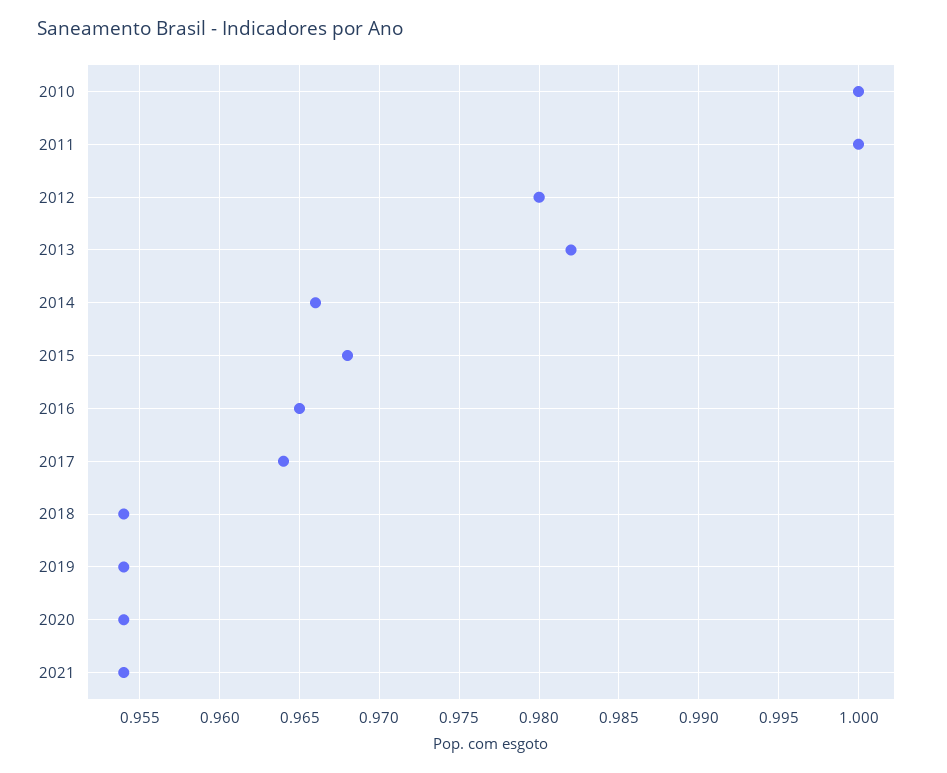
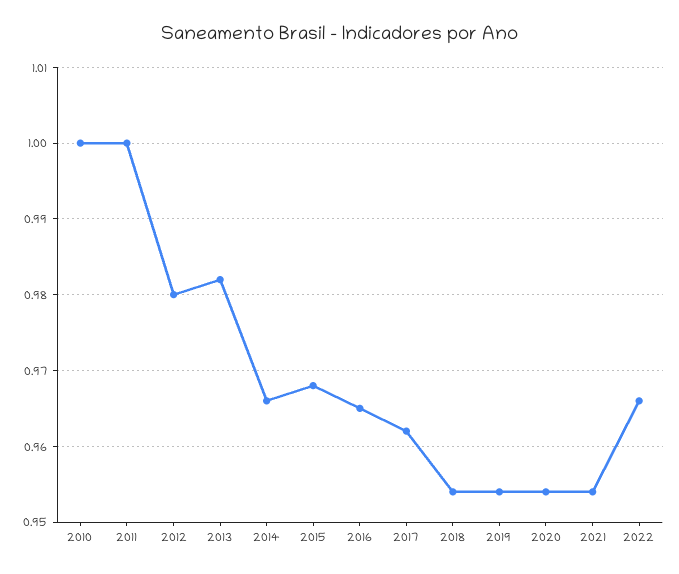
2017: 0.964 -> 0.962
2022: none -> 0.966

